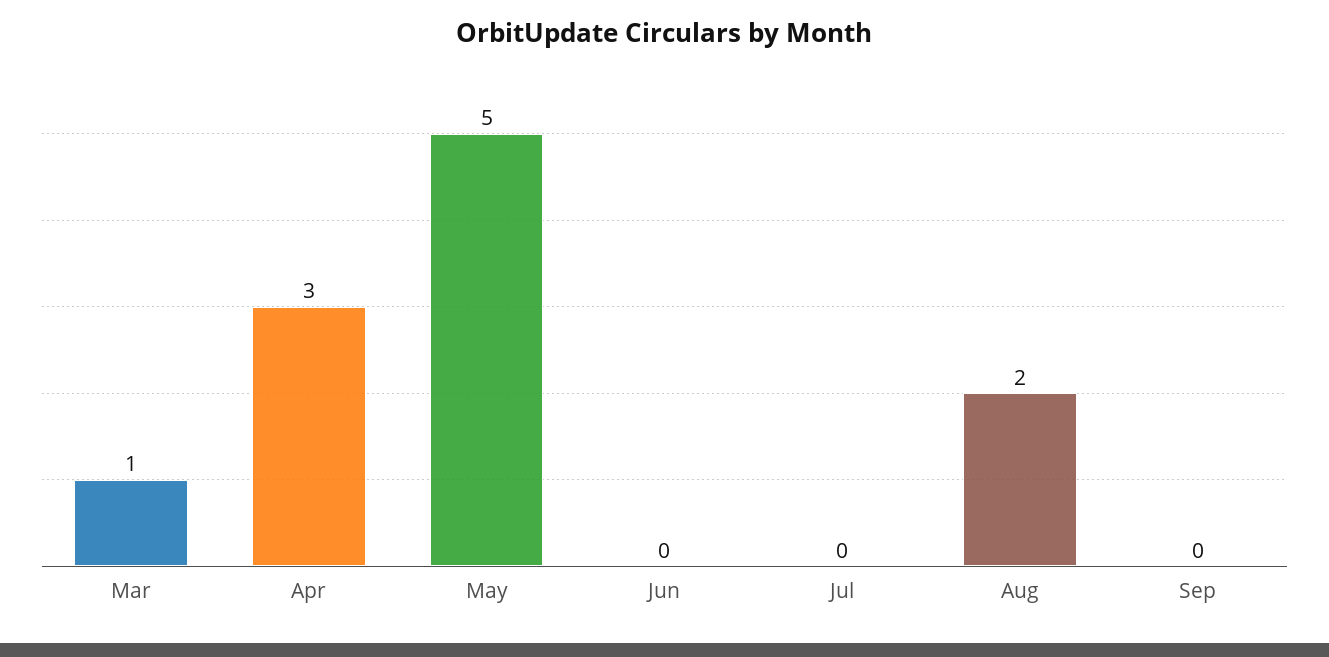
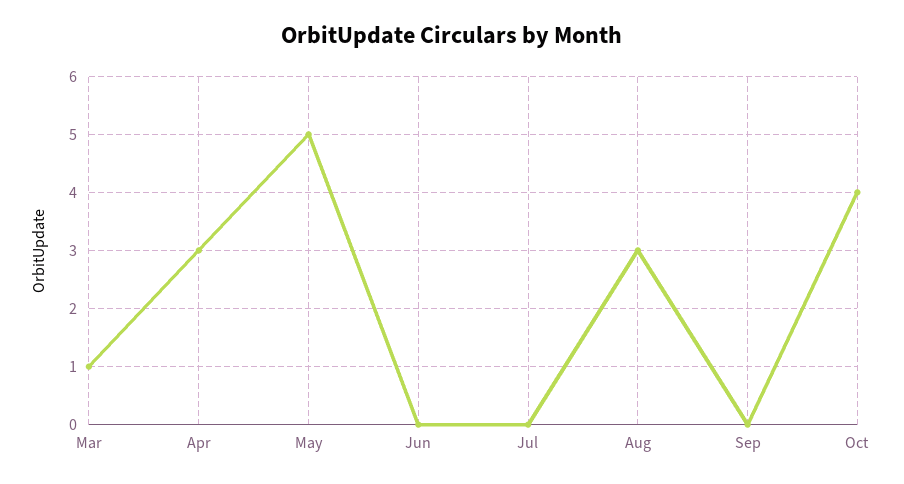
Aug: 2 -> 3
Oct: none -> 4

